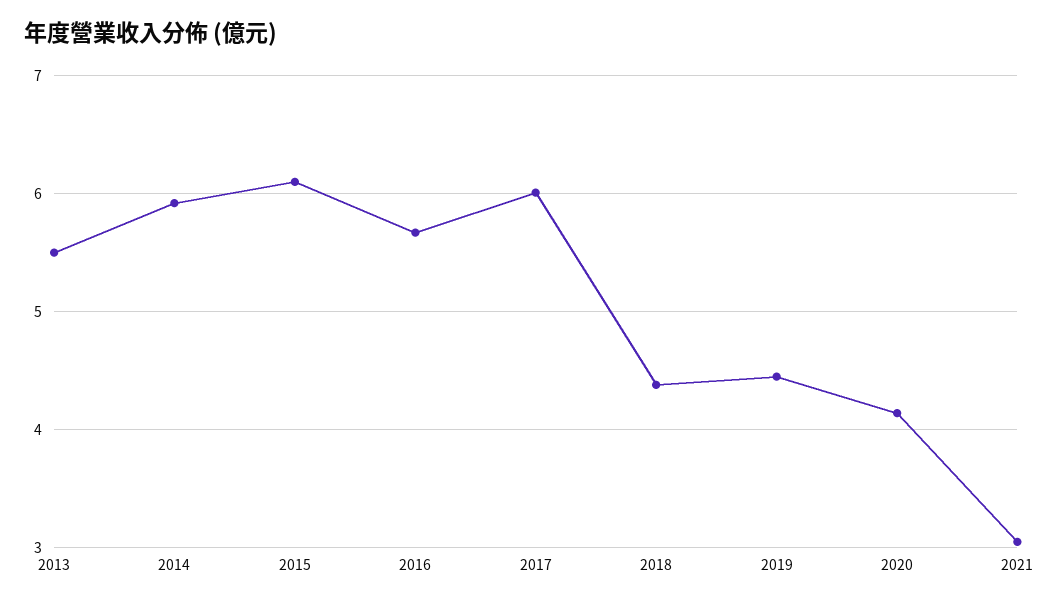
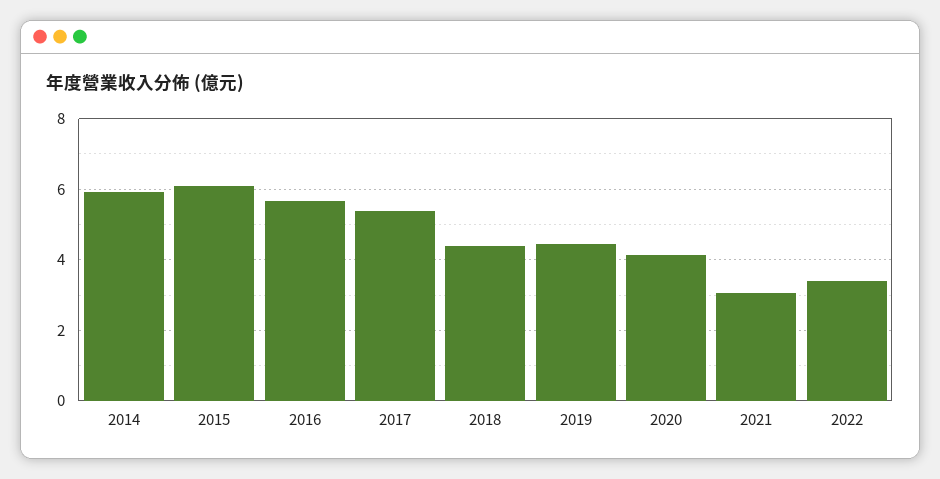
2013: 5.5 -> none
2017: 6 -> 5.4
2022: none -> 3.4

